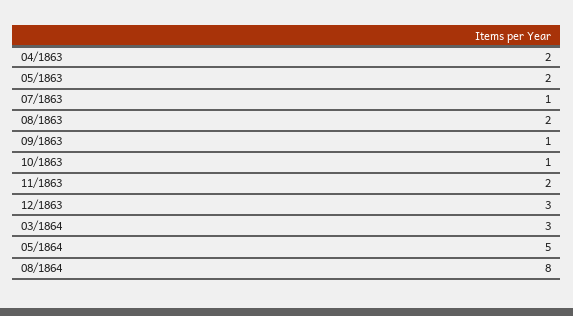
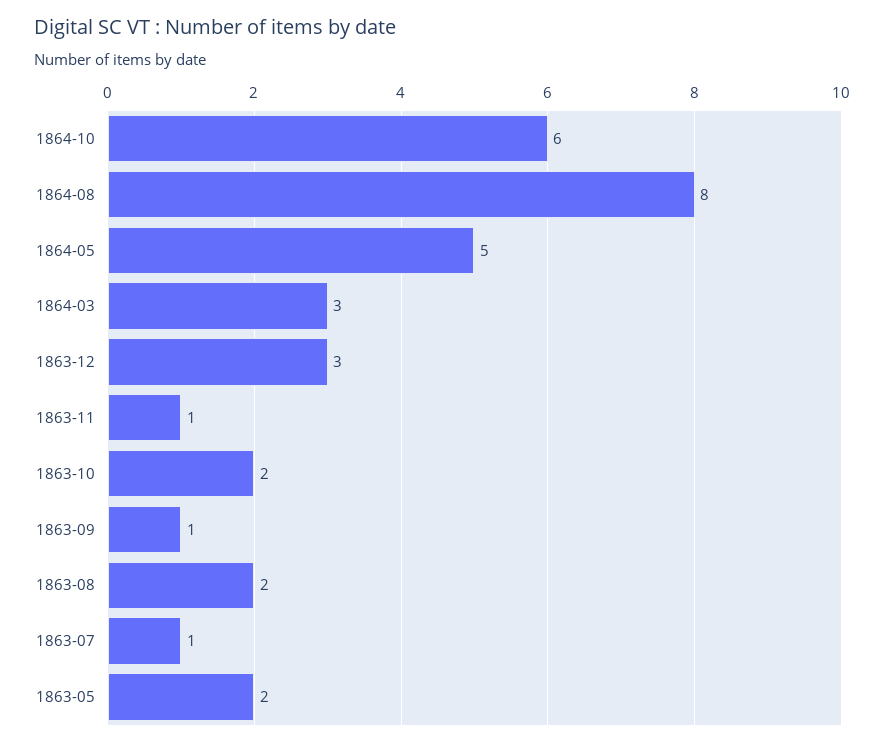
04/1863: 2 -> none
10/1863: 1 -> 2
11/1863: 2 -> 1
1864-10: none -> 6

